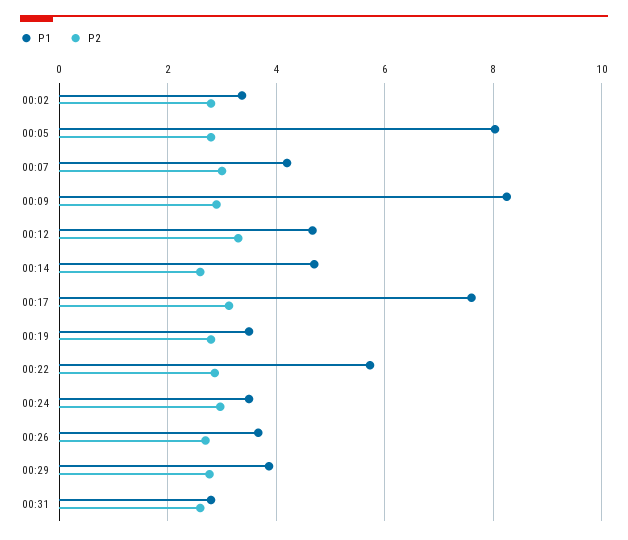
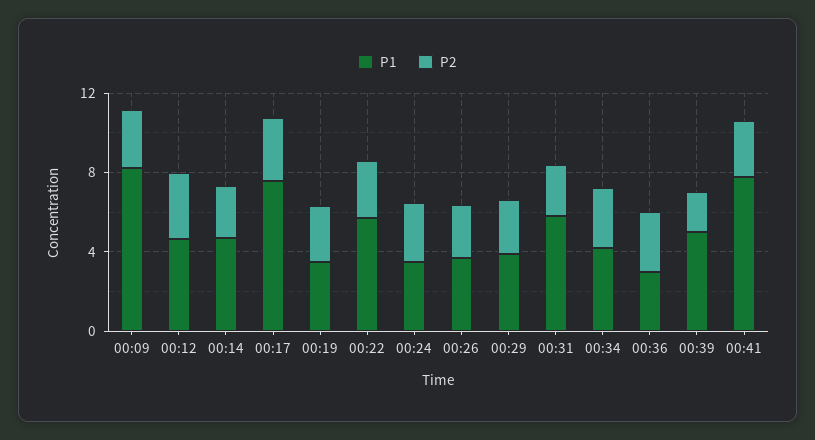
P1, 00:02: 3.4 -> none
P2, 00:02: 2.8 -> none
P1, 00:05: 8 -> none
P2, 00:05: 2.8 -> none
P1, 00:07: 4.2 -> none
P2, 00:07: 3 -> none
P1, 00:31: 2.8 -> 6
P1, 00:34: none -> 4
P2, 00:34: none -> 3
P1, 00:36: none -> 3
P2, 00:36: none -> 3
P1, 00:39: none -> 5
P2, 00:39: none -> 2
P1, 00:41: none -> 8
P2, 00:41: none -> 3

